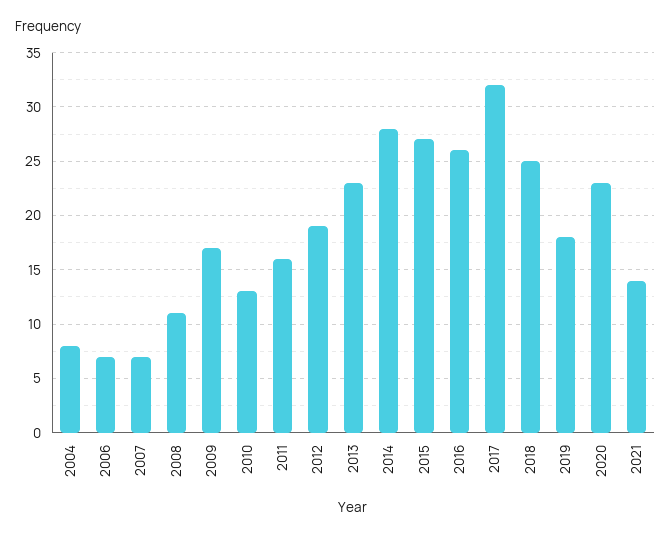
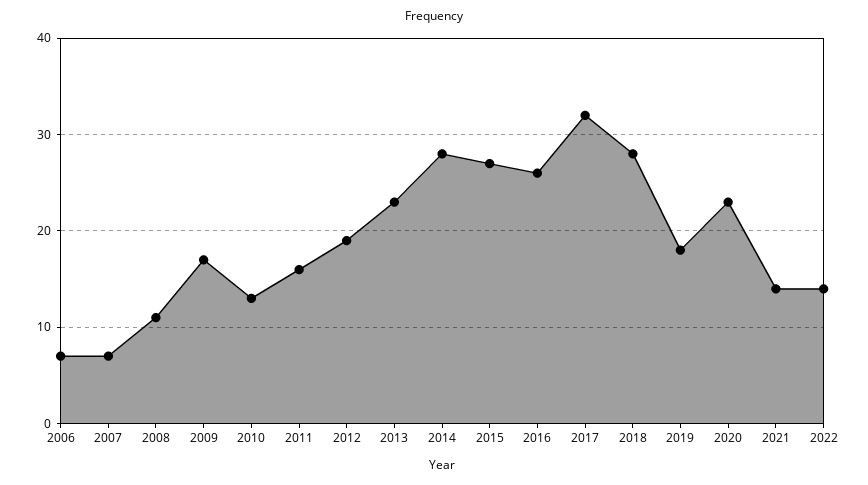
2004: 8 -> none
2018: 25 -> 28
2022: none -> 14

